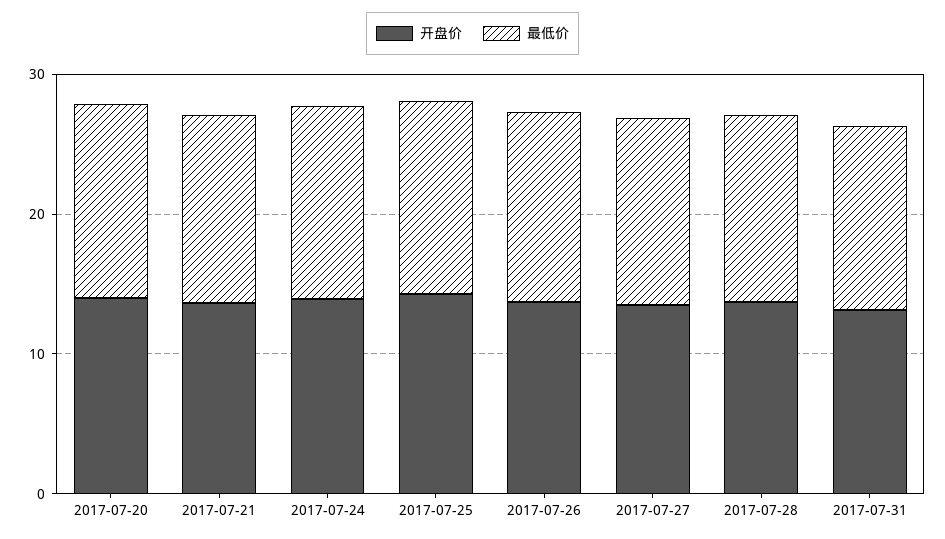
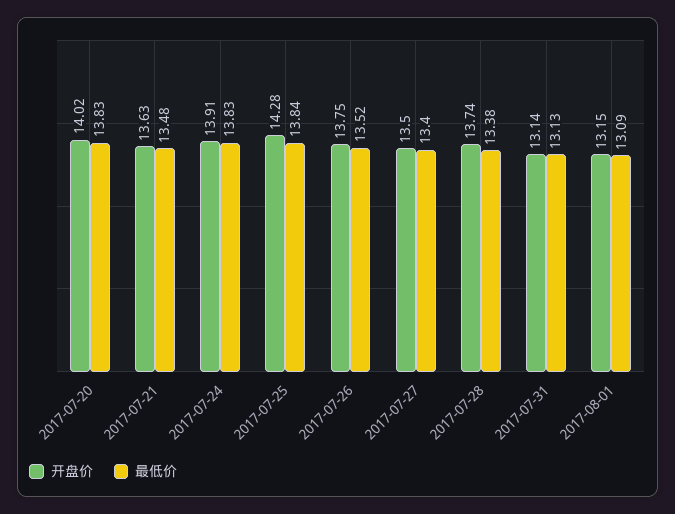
开盘价, 2017-08-01: none -> 13.15
最低价, 2017-08-01: none -> 13.09

